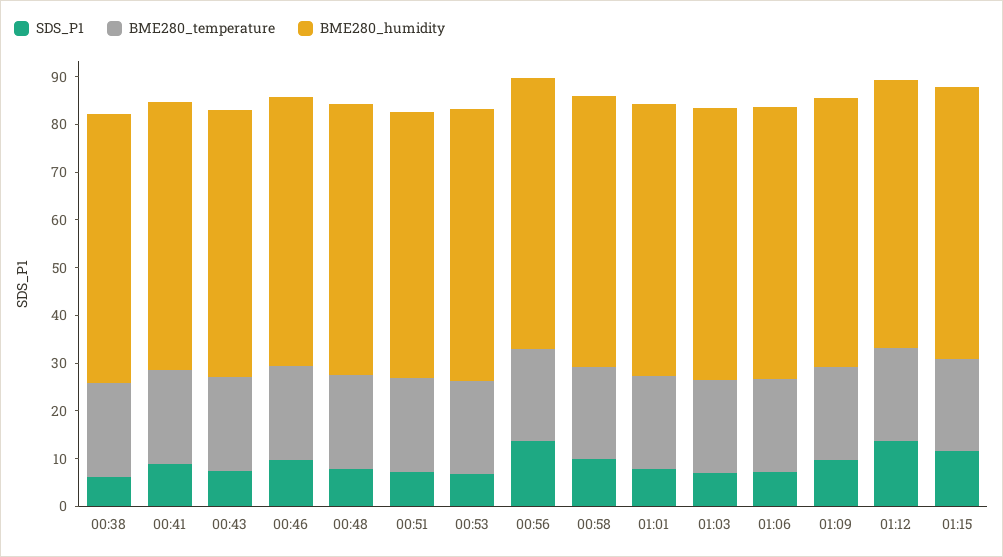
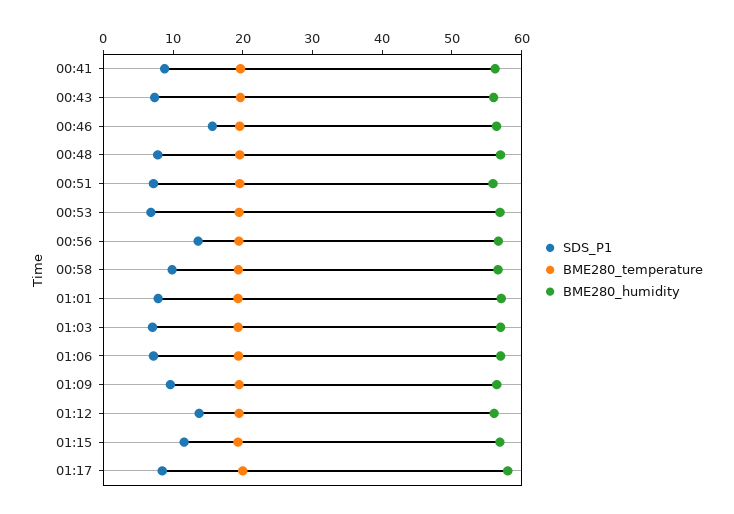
SDS_P1, 00:38: 6 -> none
BME280_temperature, 00:38: 20 -> none
BME280_humidity, 00:38: 56 -> none
SDS_P1, 00:46: 10 -> 16
SDS_P1, 01:17: none -> 8
BME280_temperature, 01:17: none -> 20
BME280_humidity, 01:17: none -> 58

